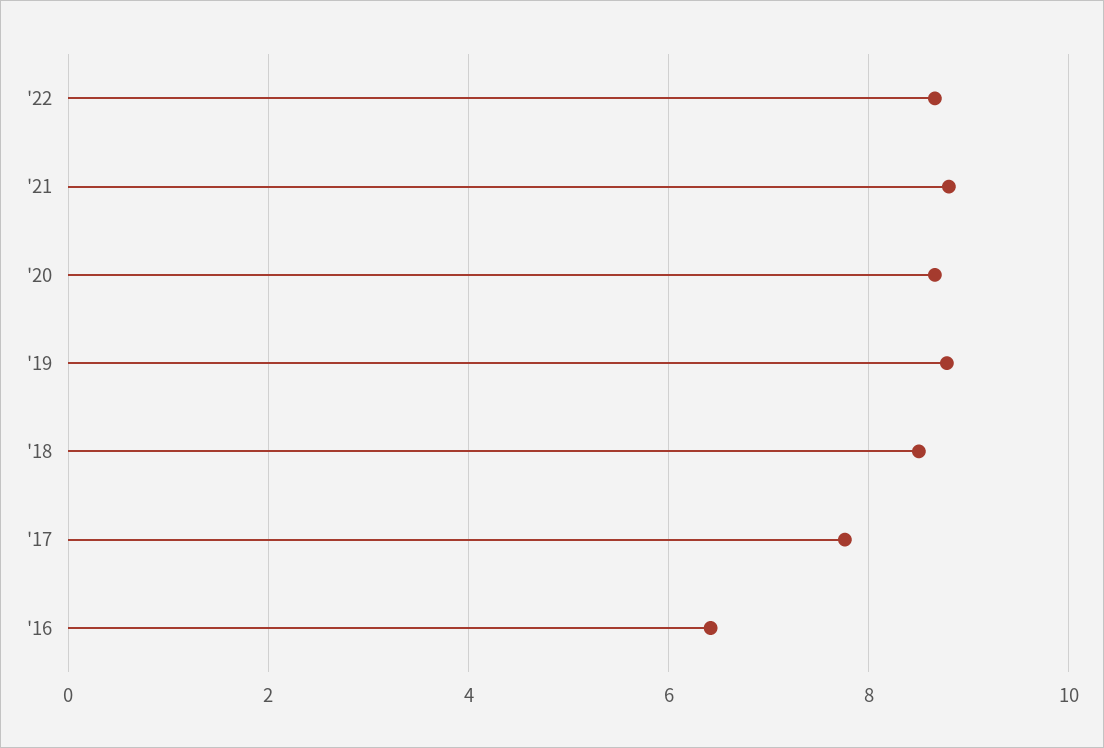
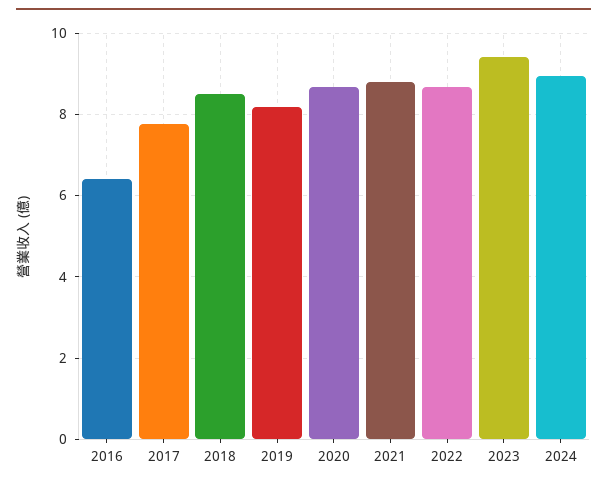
'19: 8.8 -> 8.2
2023: none -> 9.4
2024: none -> 9

